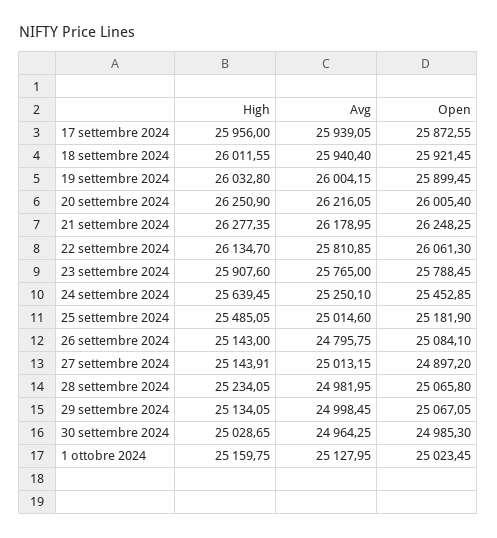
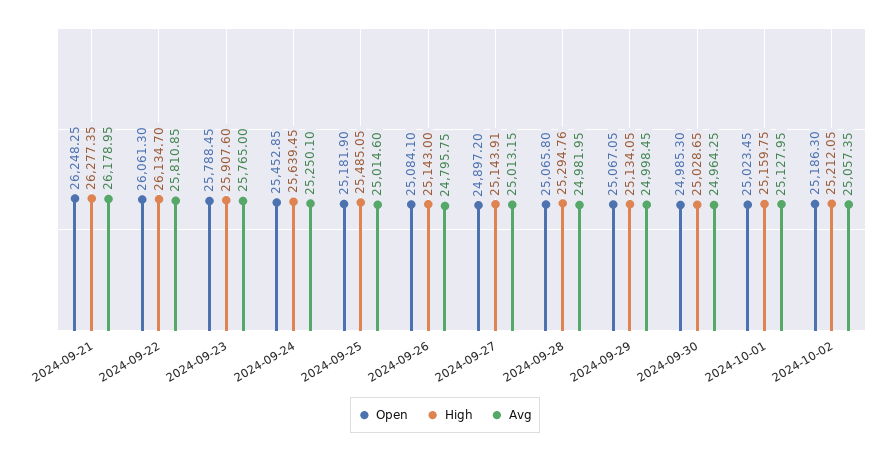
High, 17 settembre 2024: 25956 -> none
Avg, 17 settembre 2024: 25939.05 -> none
Open, 17 settembre 2024: 25872.55 -> none
High, 18 settembre 2024: 26011.55 -> none
Avg, 18 settembre 2024: 25940.4 -> none
Open, 18 settembre 2024: 25921.45 -> none
High, 19 settembre 2024: 26032.8 -> none
Avg, 19 settembre 2024: 26004.15 -> none
Open, 19 settembre 2024: 25899.45 -> none
High, 20 settembre 2024: 26250.9 -> none
Avg, 20 settembre 2024: 26216.05 -> none
Open, 20 settembre 2024: 26005.4 -> none
High, 28 settembre 2024: 25234.05 -> 25294.76
Open, 2024-10-02: none -> 25186.3
High, 2024-10-02: none -> 25212.05
Avg, 2024-10-02: none -> 25057.35

